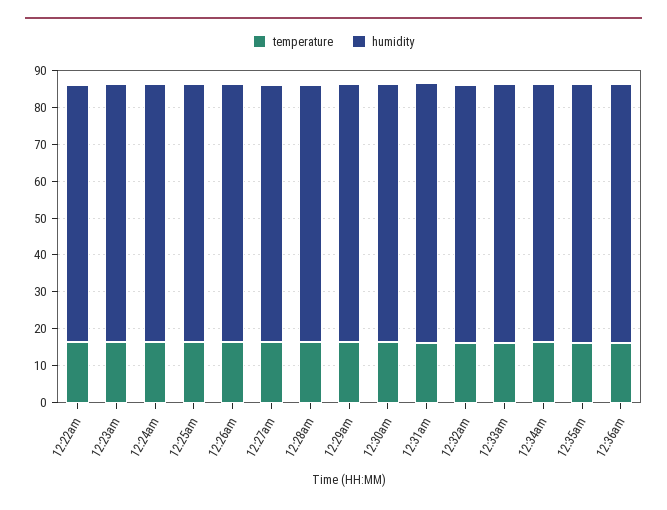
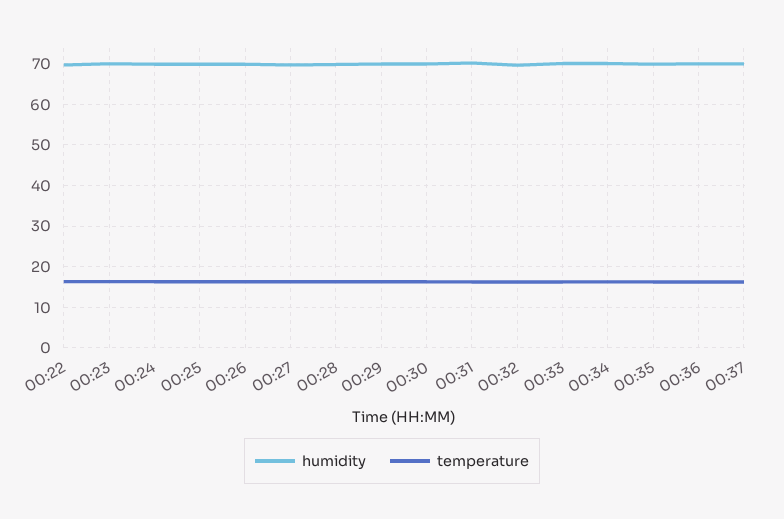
humidity, 00:37: none -> 70
temperature, 00:37: none -> 16

